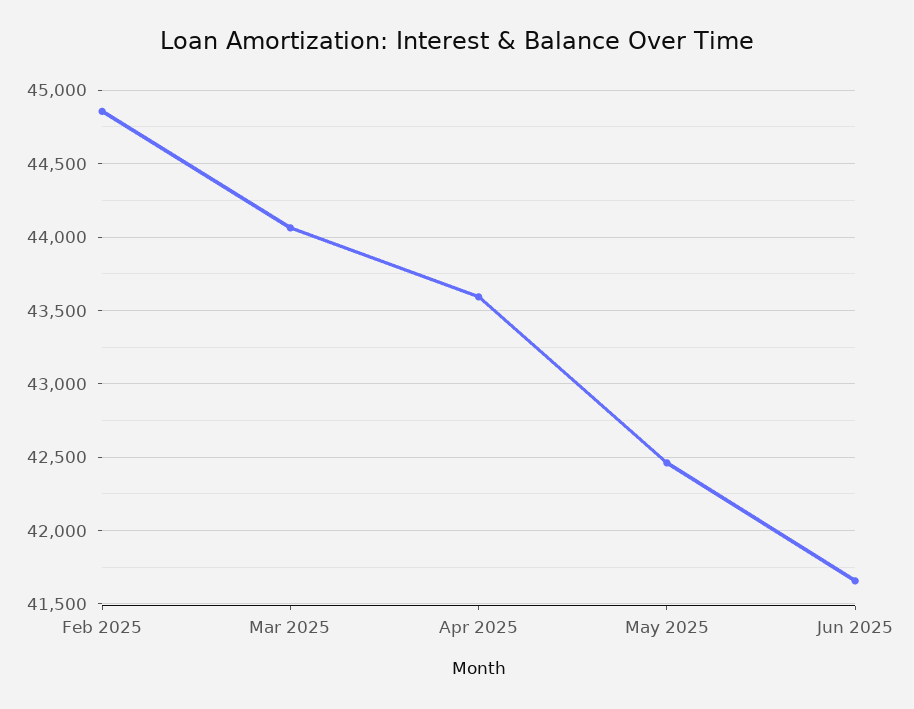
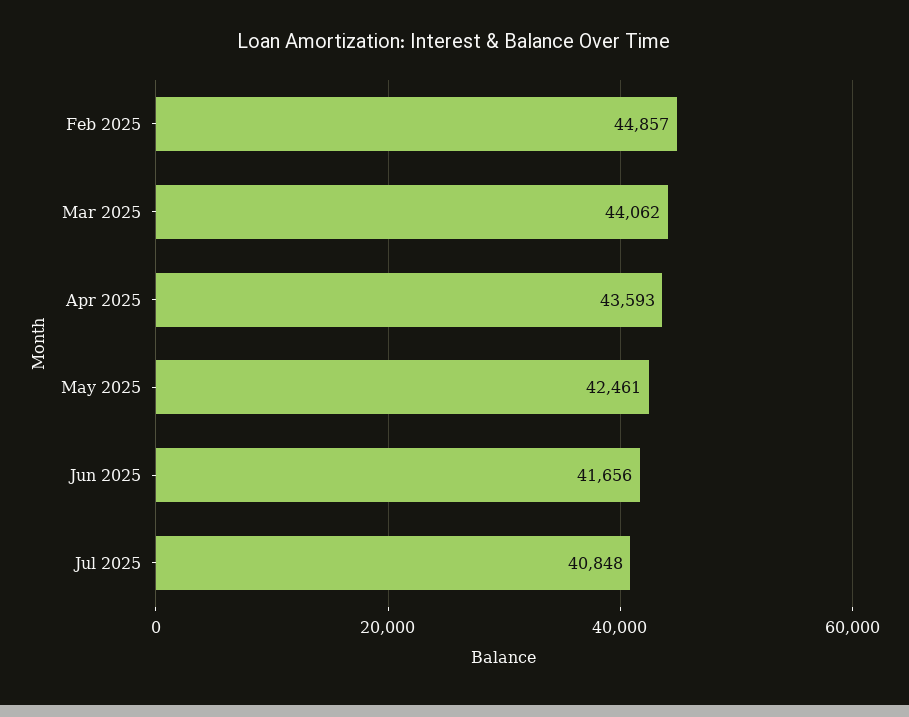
Jul 2025: none -> 40848

